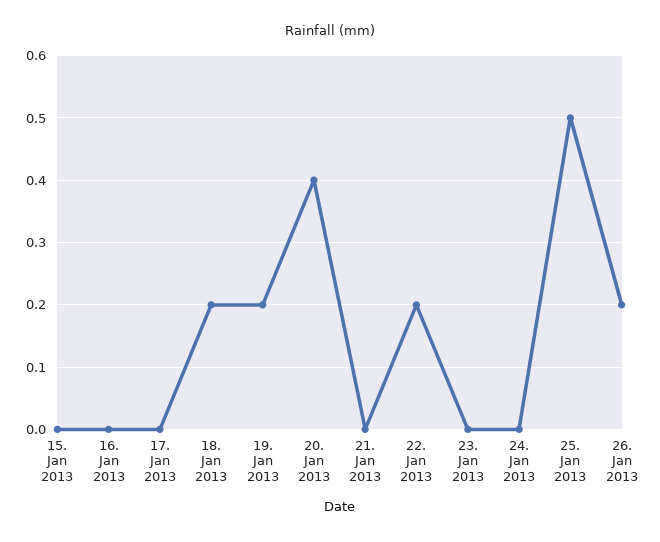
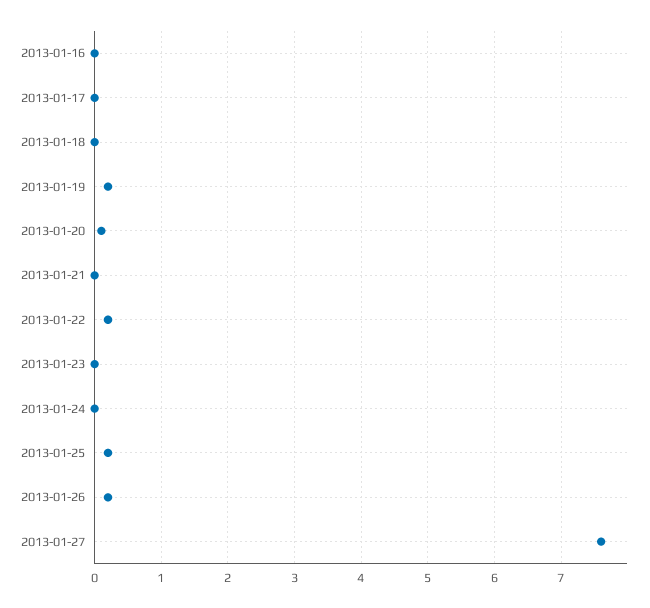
15. Jan 2013: 0 -> none
18. Jan 2013: 0.2 -> 0
20. Jan 2013: 0.4 -> 0.1
25. Jan 2013: 0.5 -> 0.2
2013-01-27: none -> 7.6

